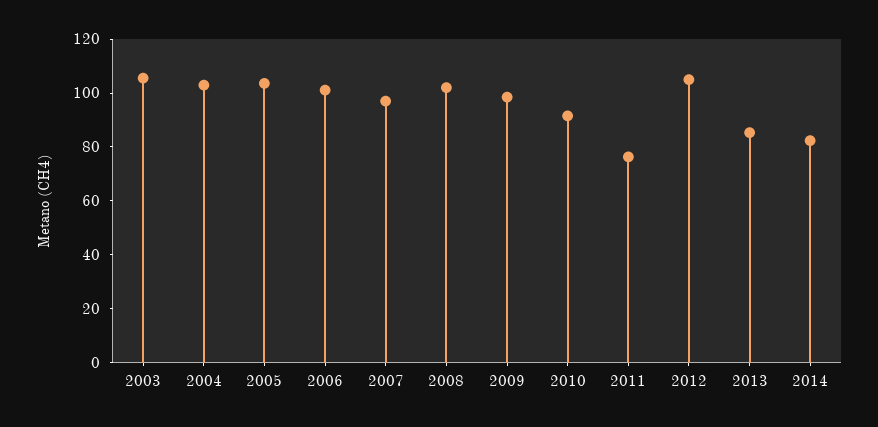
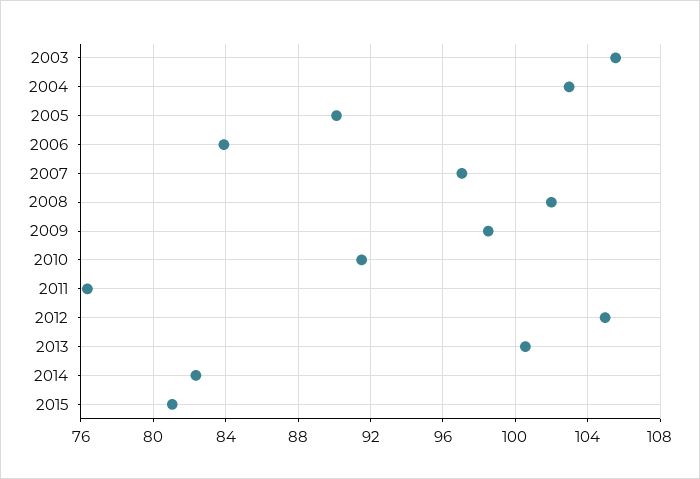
2005: 105 -> 90
2006: 100 -> 84
2013: 85 -> 100.5
2015: none -> 81

